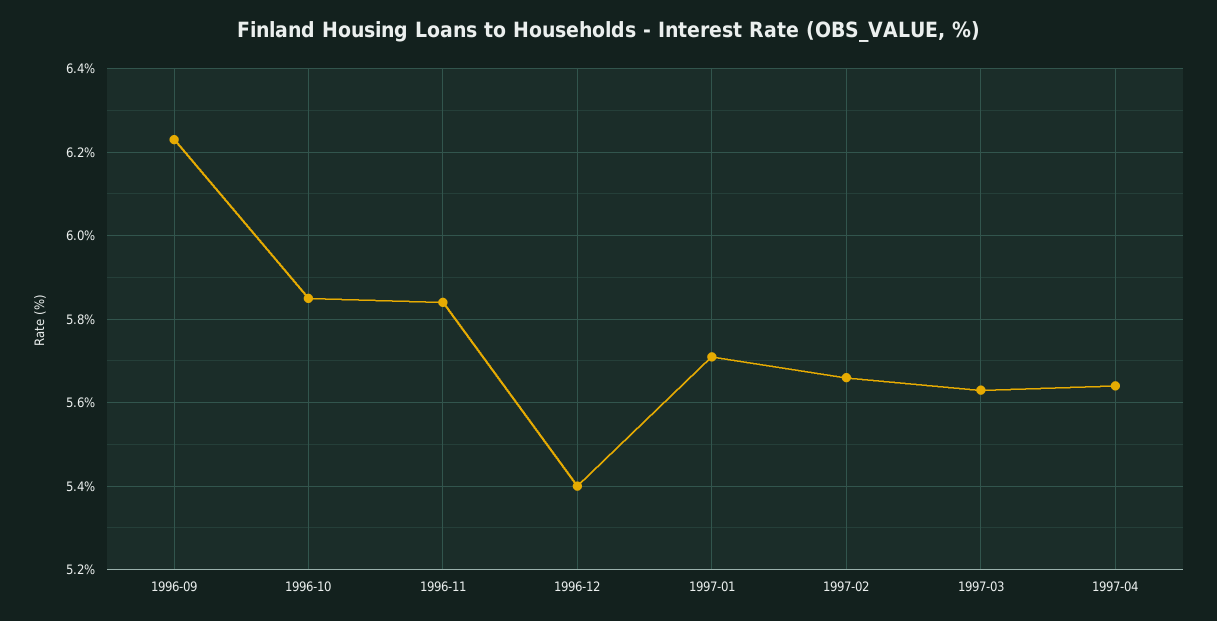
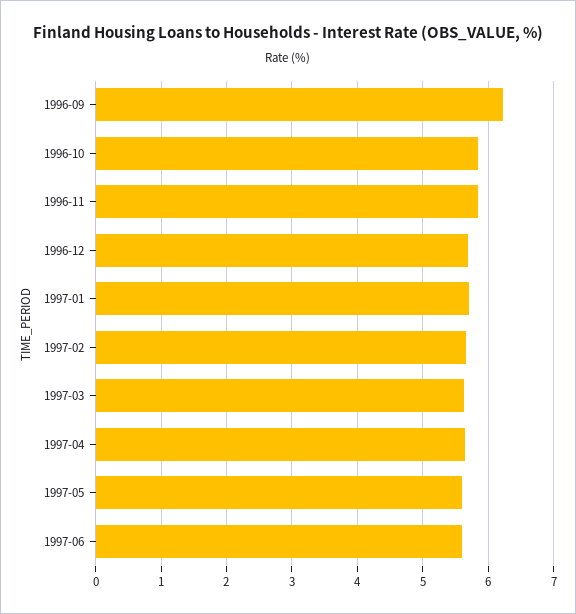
1996-12: 5.4 -> 5.7
1997-05: none -> 5.6
1997-06: none -> 5.6

